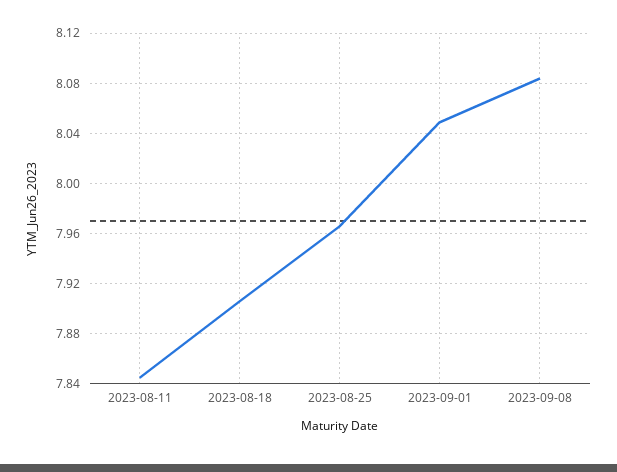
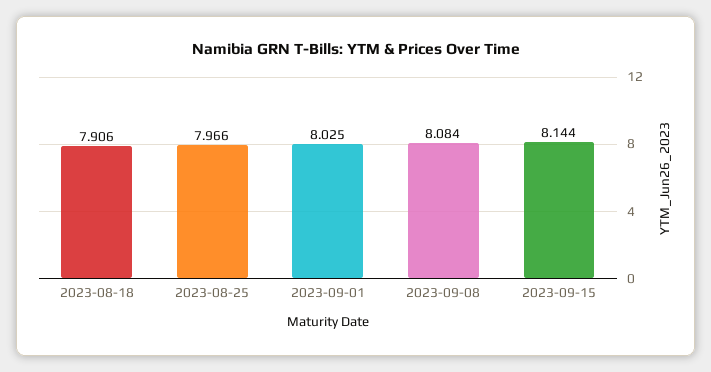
2023-08-11: 7.845 -> none
2023-09-01: 8.05 -> 8.025
2023-09-15: none -> 8.144

